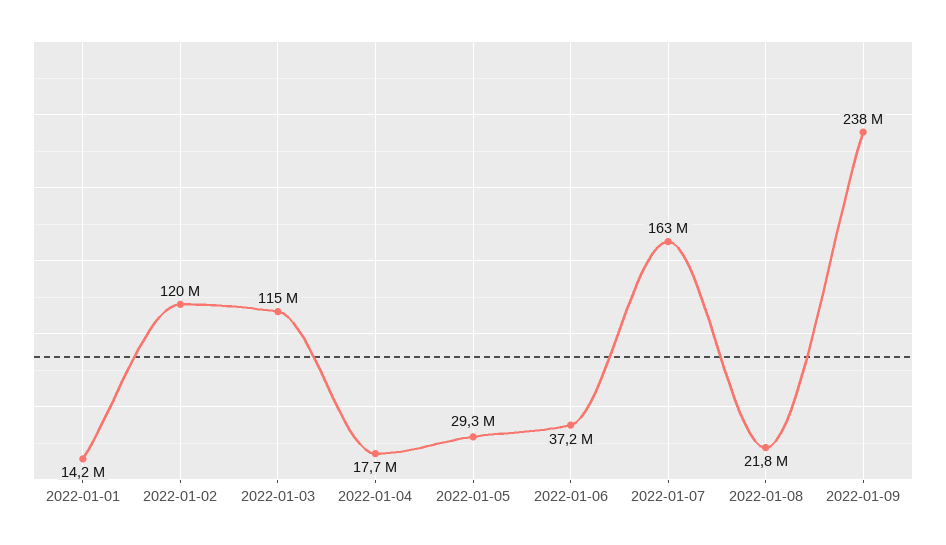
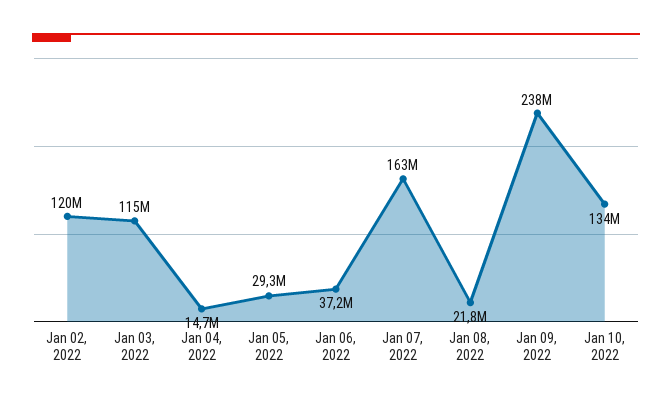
2022-01-01: 14200000 -> none
2022-01-04: 17700000 -> 14700000
Jan 10, 2022: none -> 134000000

